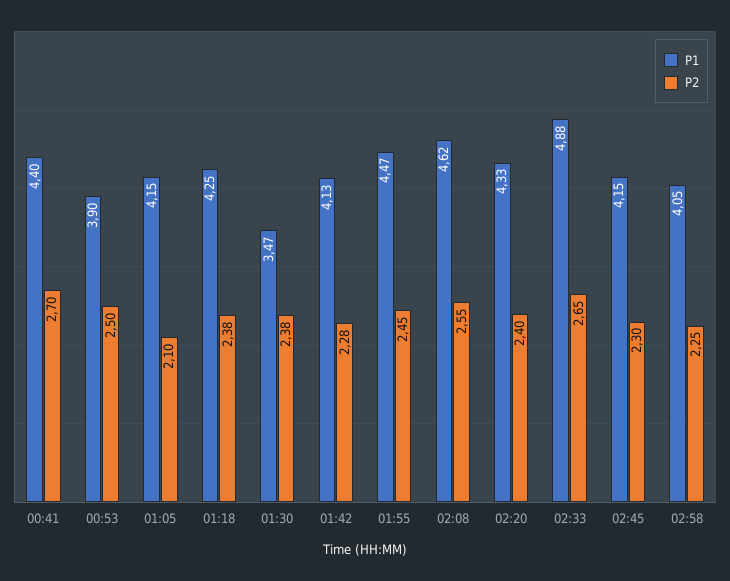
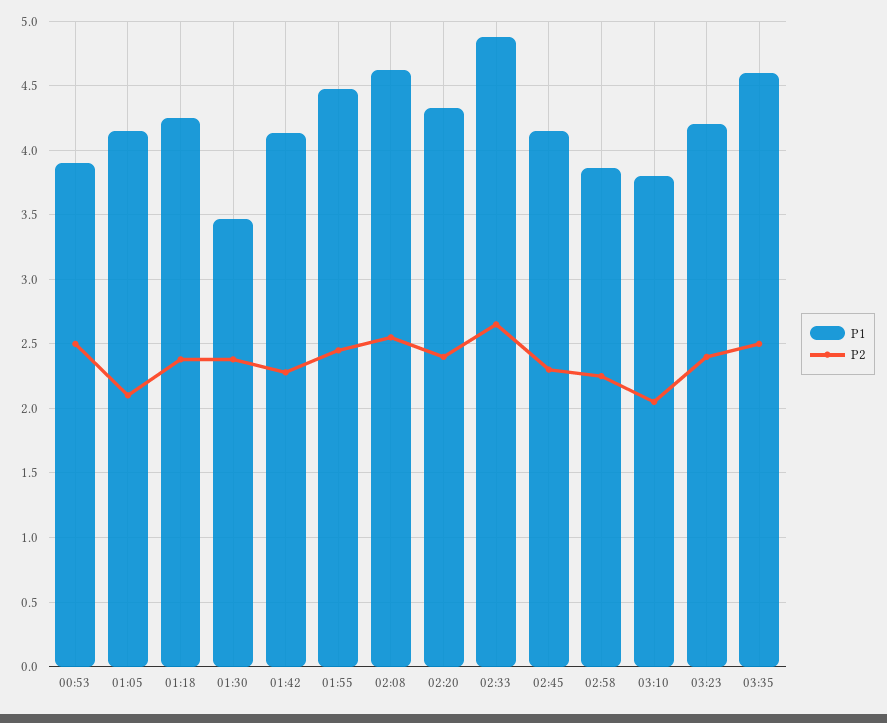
P1, 00:41: 4.4 -> none
P2, 00:41: 2.7 -> none
P1, 02:58: 4.05 -> 3.85
P1, 03:10: none -> 3.8
P2, 03:10: none -> 2.05
P1, 03:23: none -> 4.2
P2, 03:23: none -> 2.4
P1, 03:35: none -> 4.6
P2, 03:35: none -> 2.5

